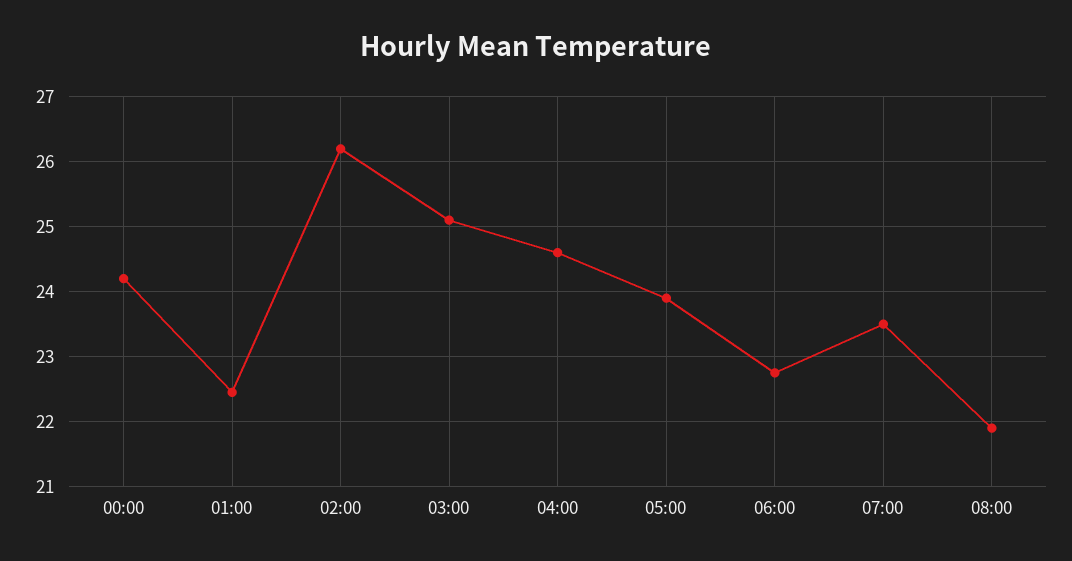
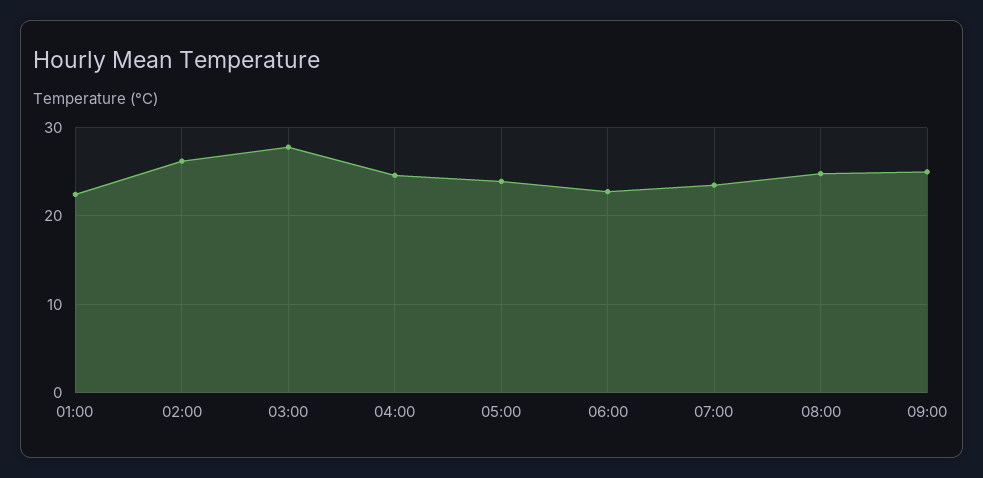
00:00: 24.2 -> none
03:00: 25.1 -> 28
08:00: 21.9 -> 25
09:00: none -> 25

